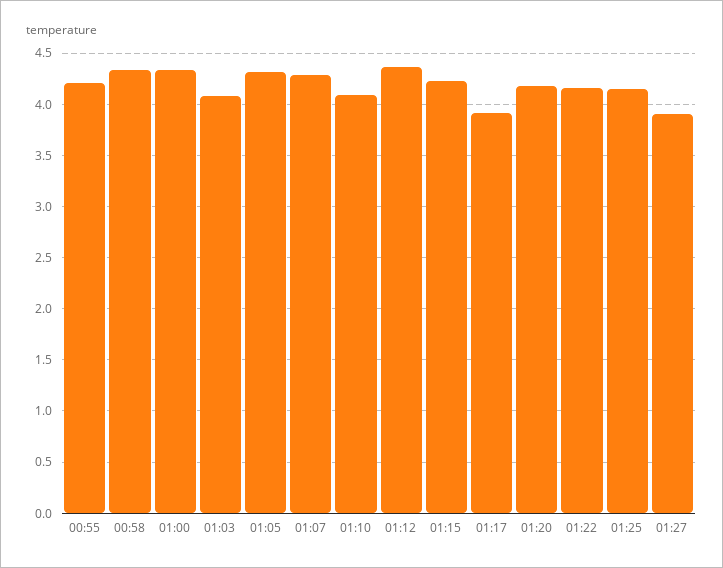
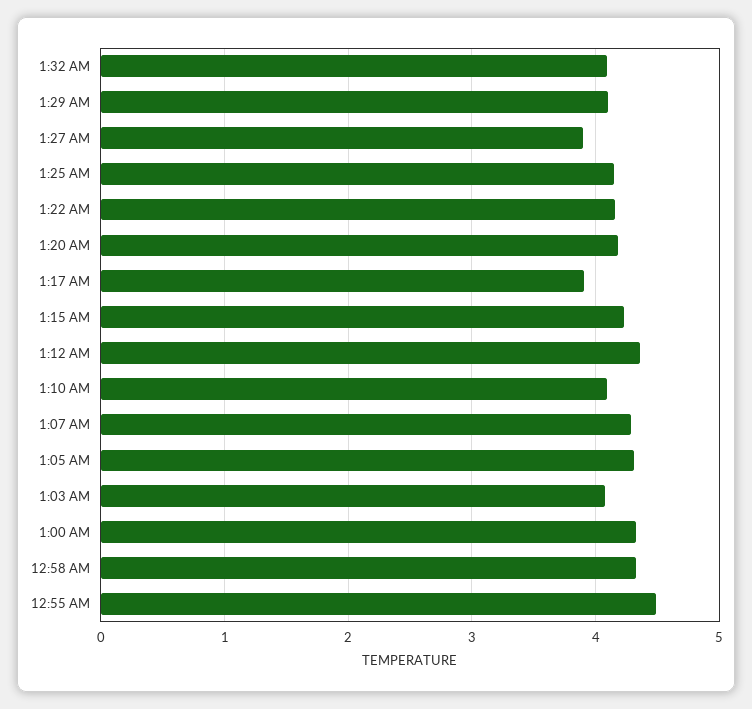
00:55: 4.2 -> 4.5
1:32 AM: none -> 4.1
1:29 AM: none -> 4.1

